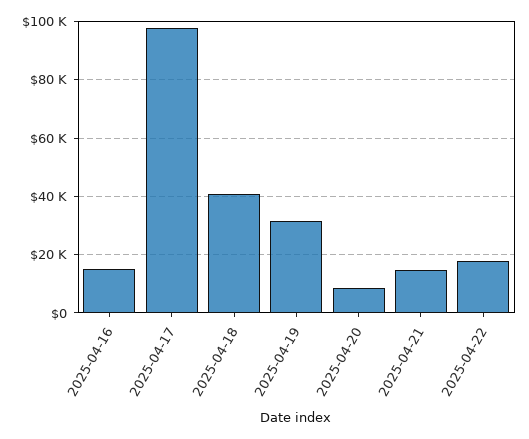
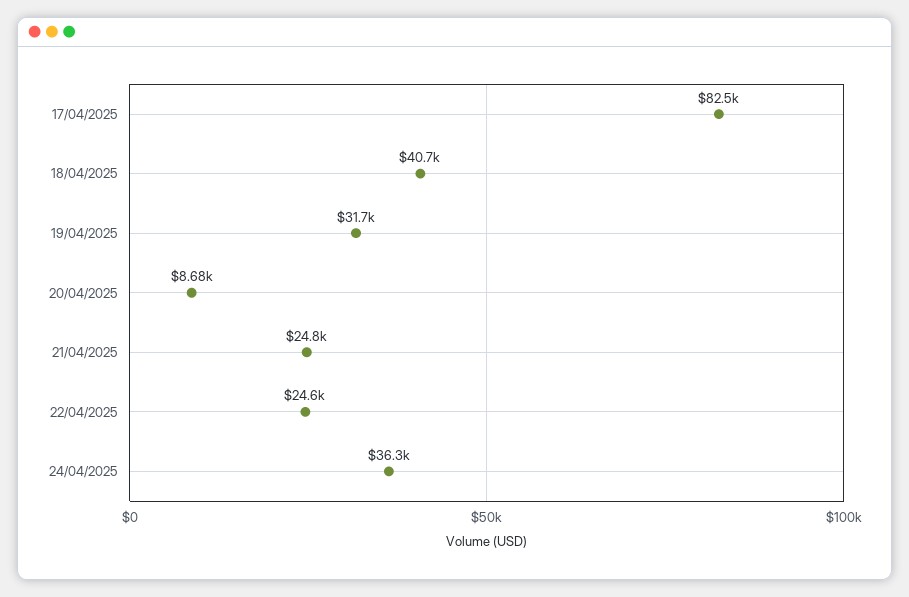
2025-04-16: 15000 -> none
2025-04-17: 97500 -> 82500
2025-04-21: 15000 -> 24800
2025-04-22: 17500 -> 24600
24/04/2025: none -> 36300

